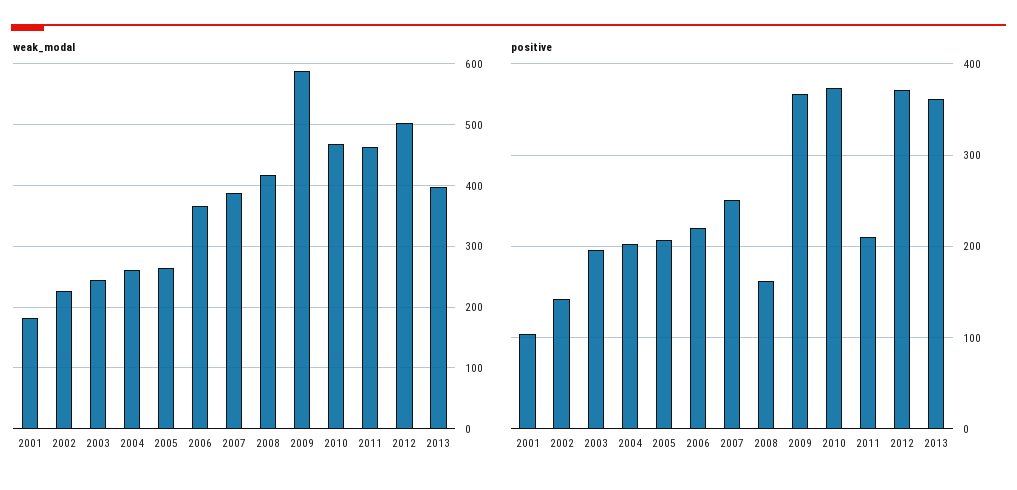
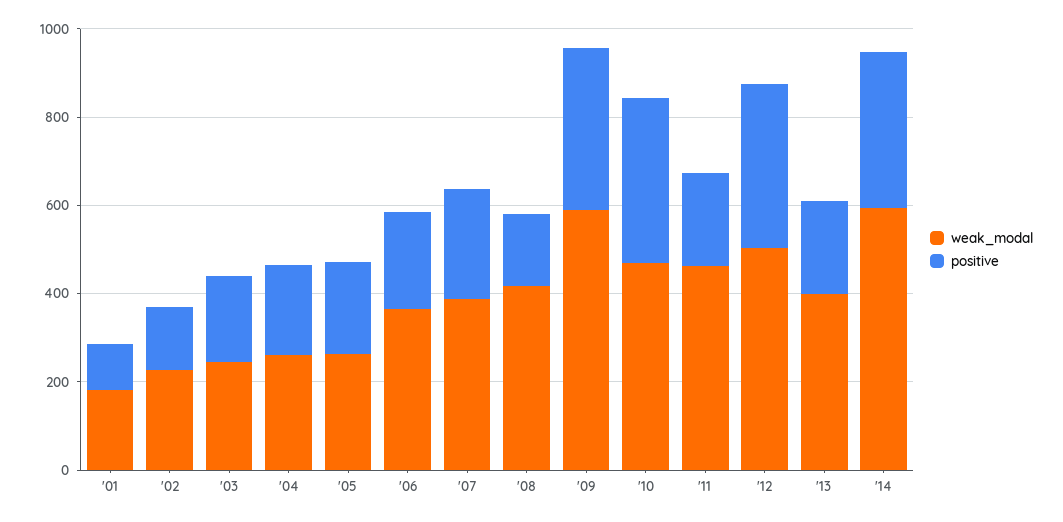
positive, 2013: 360 -> 200
weak_modal, '14: none -> 600
positive, '14: none -> 350

